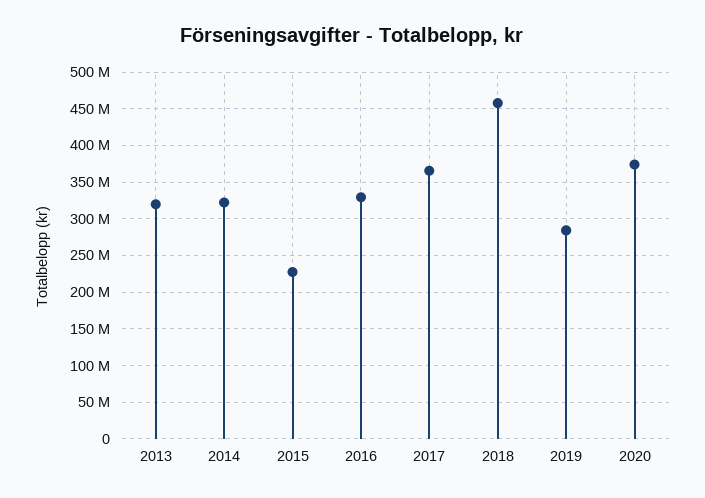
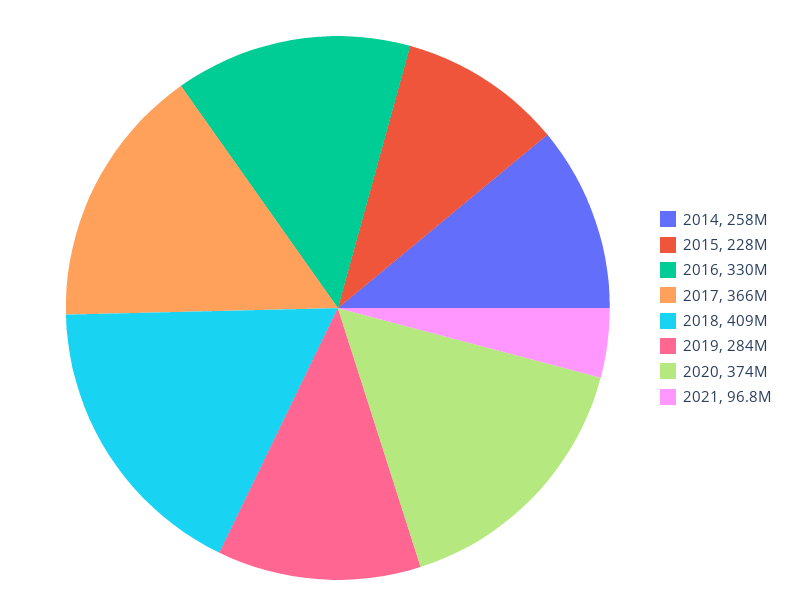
2013: 320000000 -> none
2014: 320000000 -> 258000000
2018: 460000000 -> 409000000
2021: none -> 96800000

